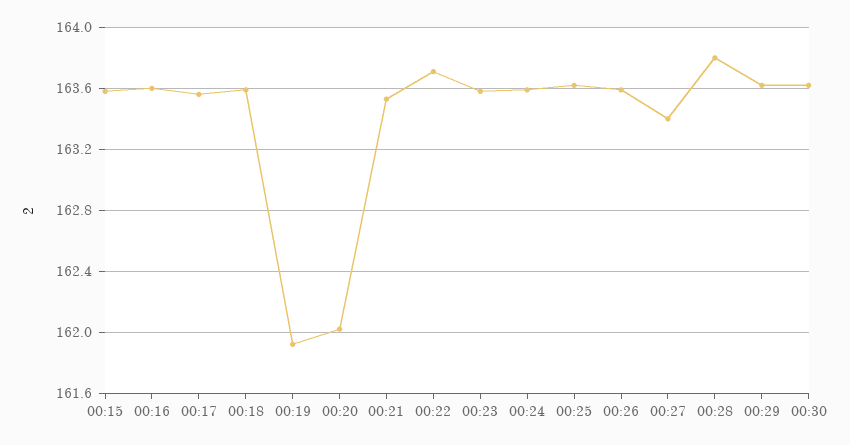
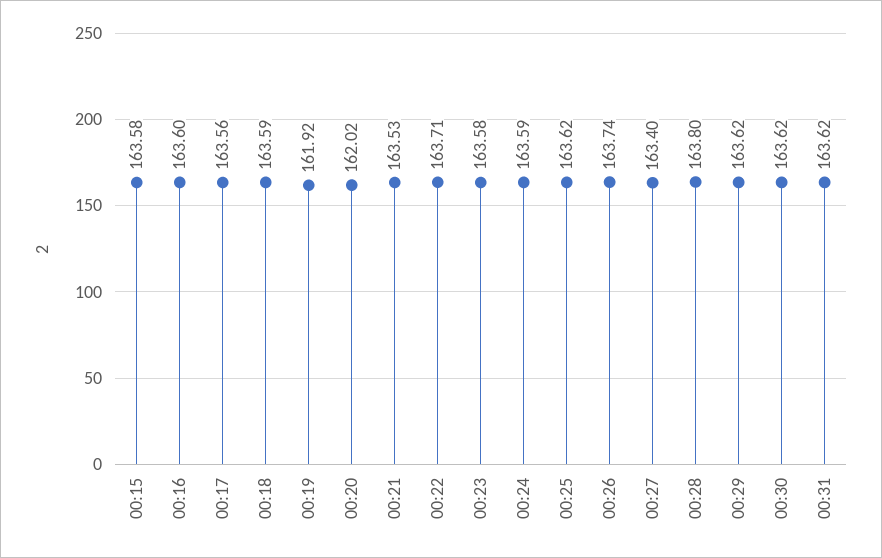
00:26: 163.6 -> 163.74
00:31: none -> 163.62

